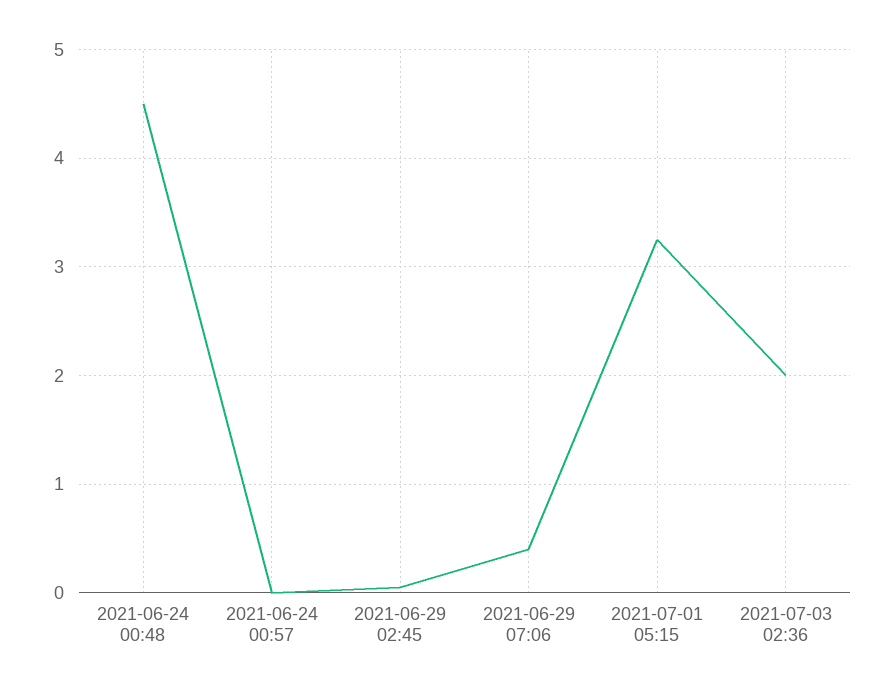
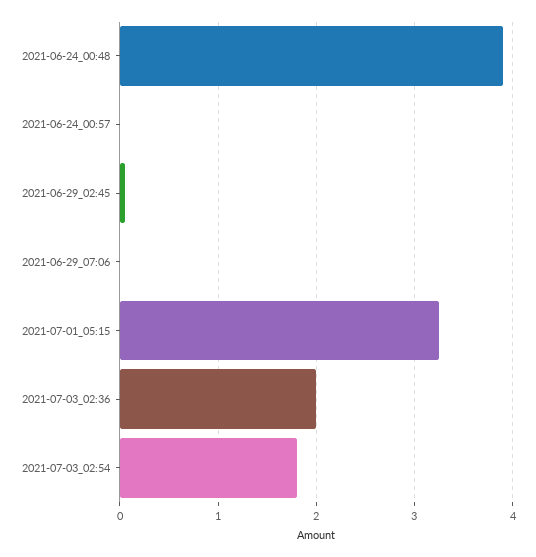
2021-06-24 00:48: 4.5 -> 3.9
2021-06-29 07:06: 0.4 -> 0
2021-07-03_02:54: none -> 1.8

